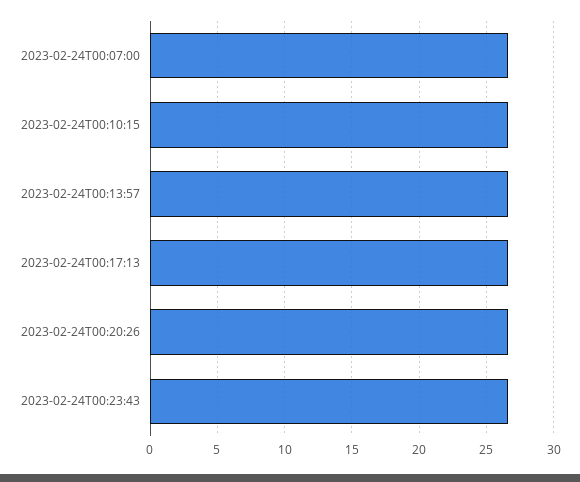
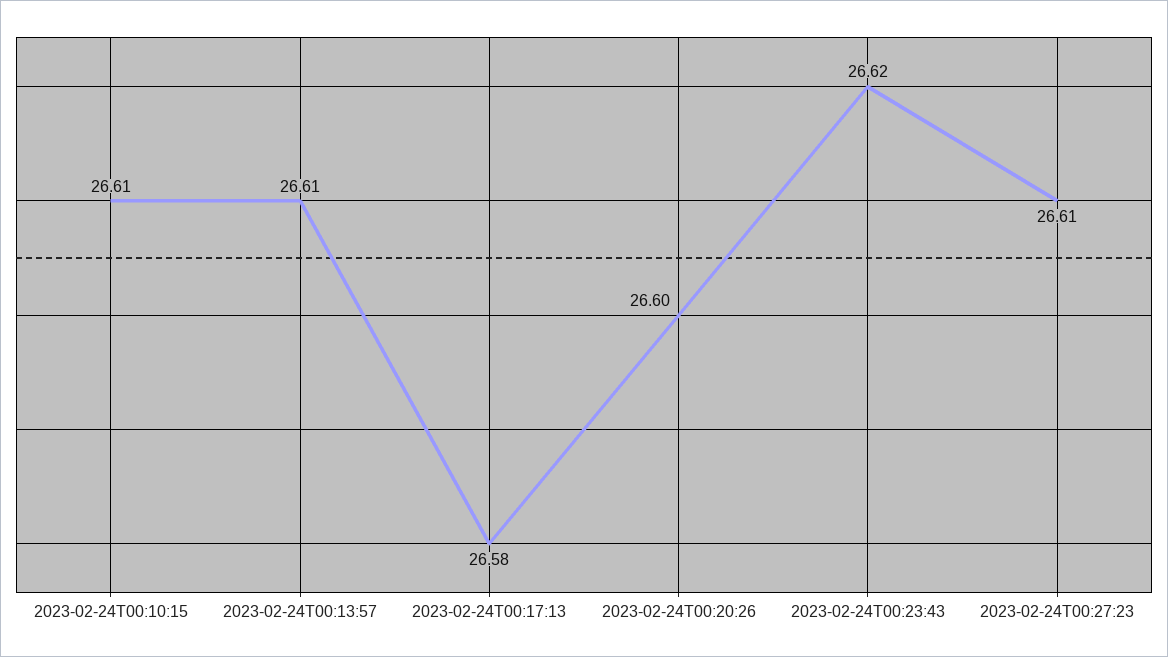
2023-02-24T00:07:00: 26.5 -> none
2023-02-24T00:27:23: none -> 26.61

